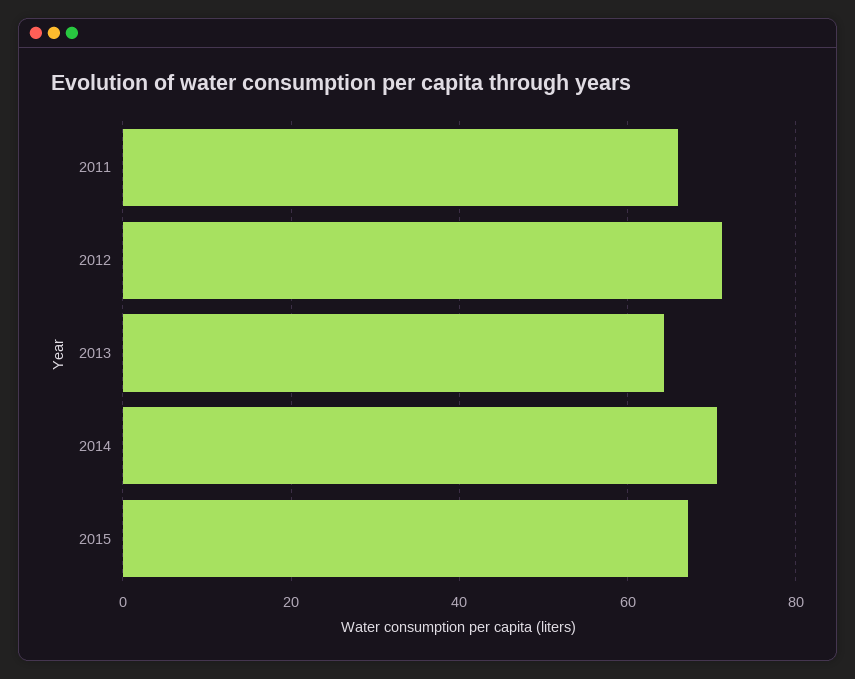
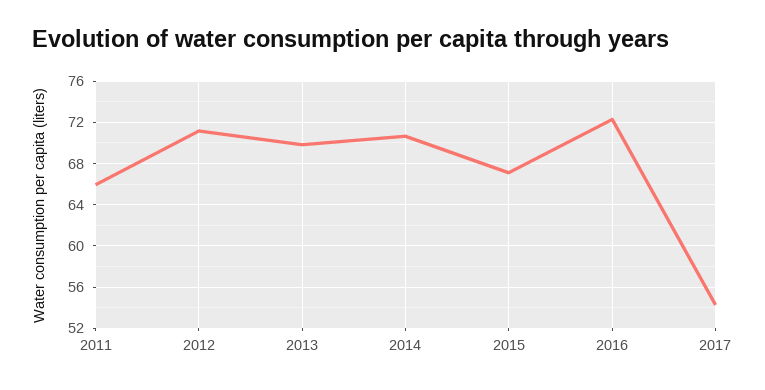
2013: 64 -> 70
2016: none -> 72
2017: none -> 54

